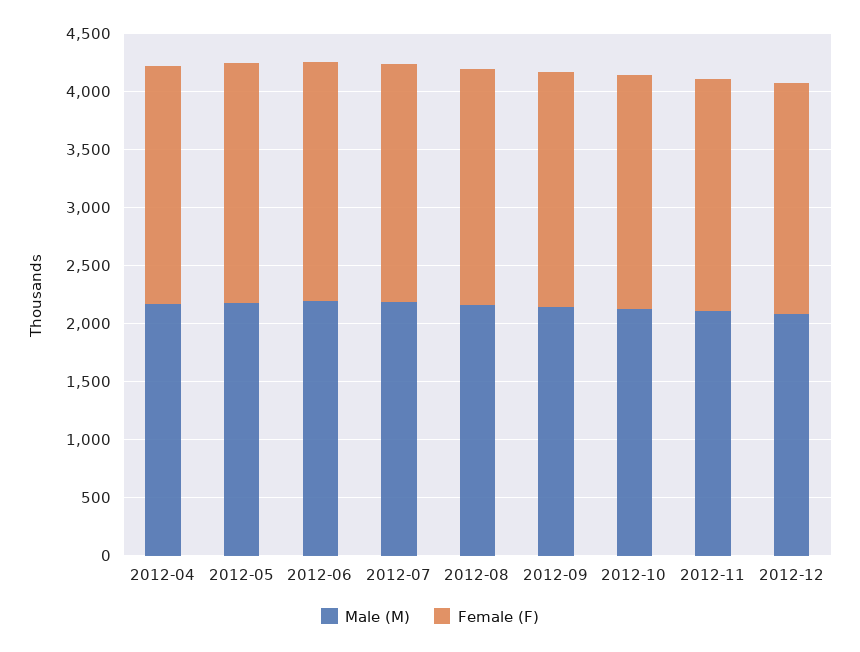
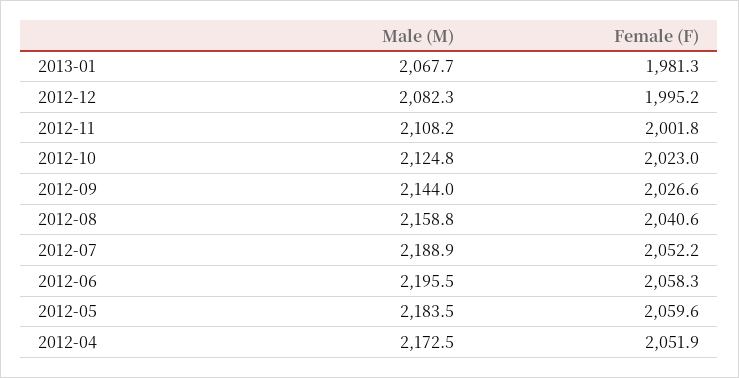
Male (M), 2013-01: none -> 2067.7
Female (F), 2013-01: none -> 1981.3

